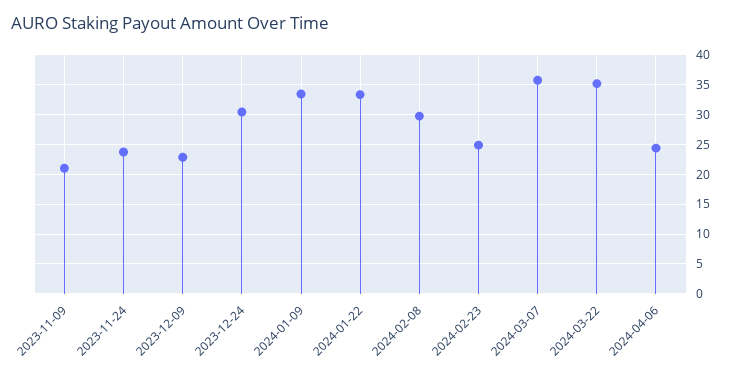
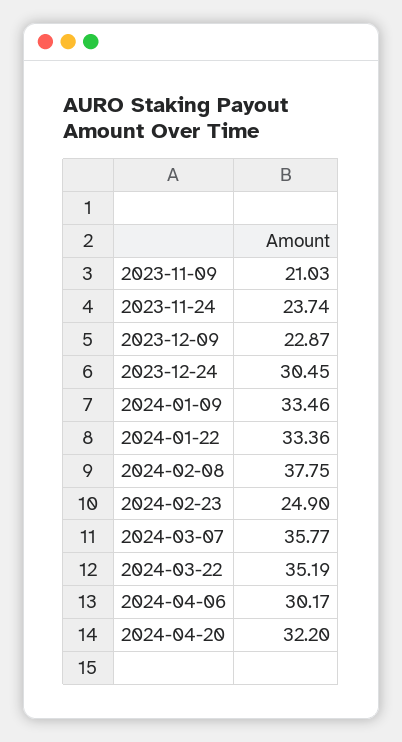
2024-02-08: 30 -> 37.75
2024-04-06: 25 -> 30.17
2024-04-20: none -> 32.2

